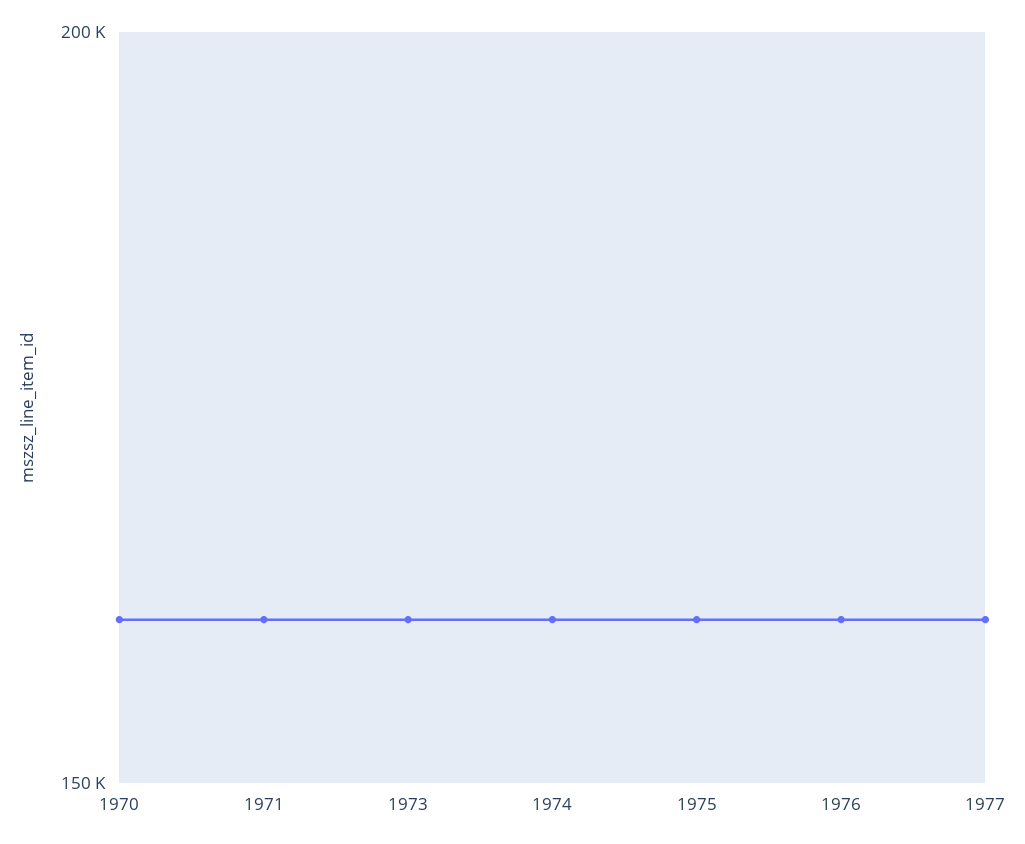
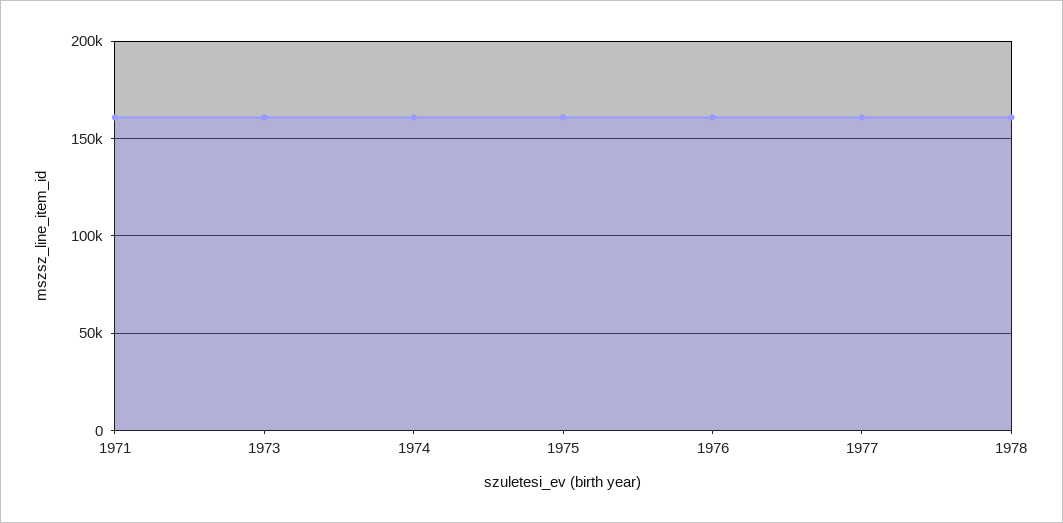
1970: 160000 -> none
1978: none -> 160000

